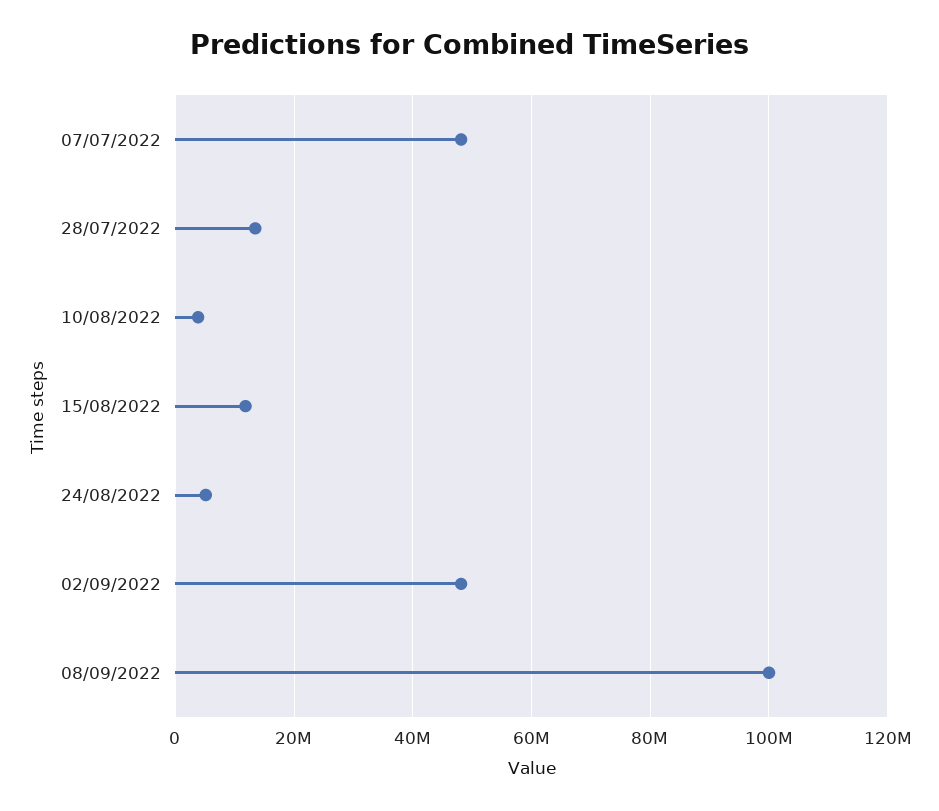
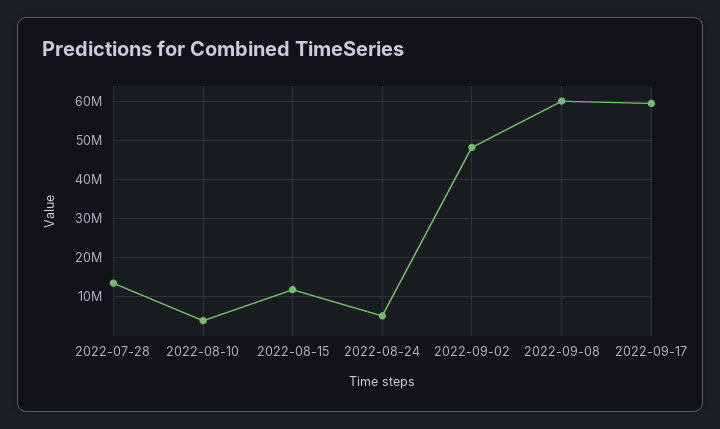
07/07/2022: 48000000 -> none
08/09/2022: 100000000 -> 60000000
2022-09-17: none -> 60000000

